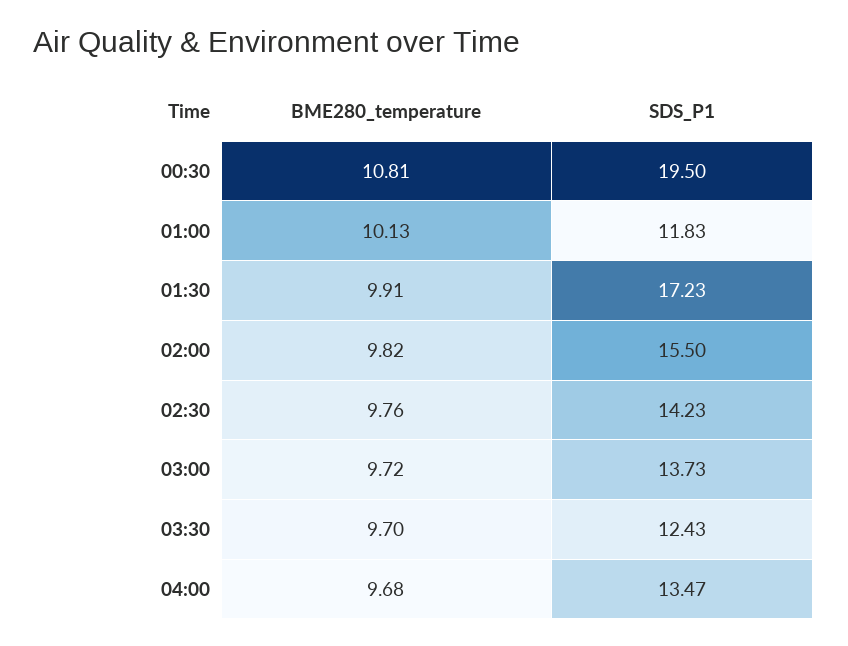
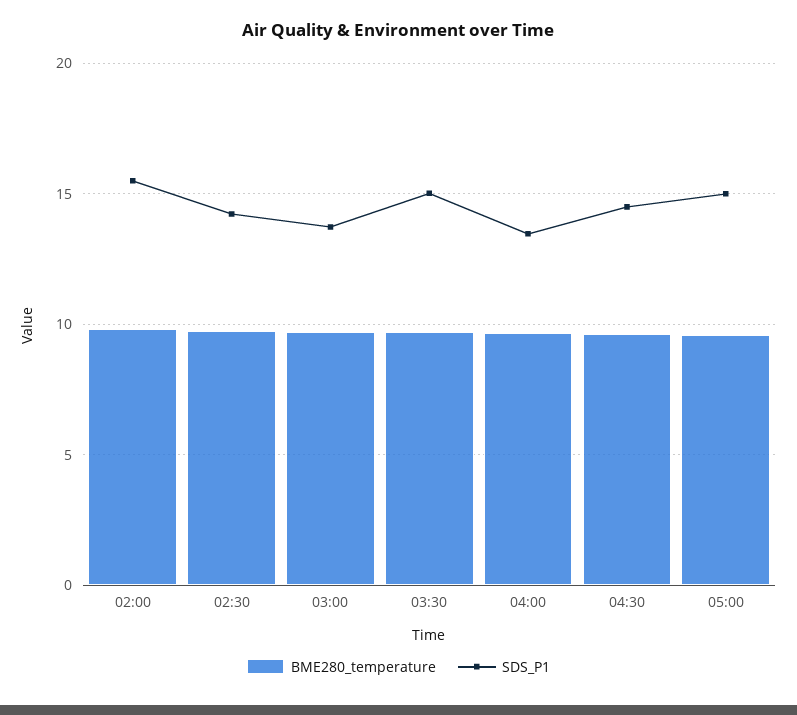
BME280_temperature, 00:30: 10.81 -> none
SDS_P1, 00:30: 19.5 -> none
BME280_temperature, 01:00: 10.13 -> none
SDS_P1, 01:00: 11.83 -> none
BME280_temperature, 01:30: 9.91 -> none
SDS_P1, 01:30: 17.23 -> none
SDS_P1, 03:30: 12.43 -> 15
BME280_temperature, 04:30: none -> 9.5
SDS_P1, 04:30: none -> 14.5
BME280_temperature, 05:00: none -> 9.5
SDS_P1, 05:00: none -> 15

